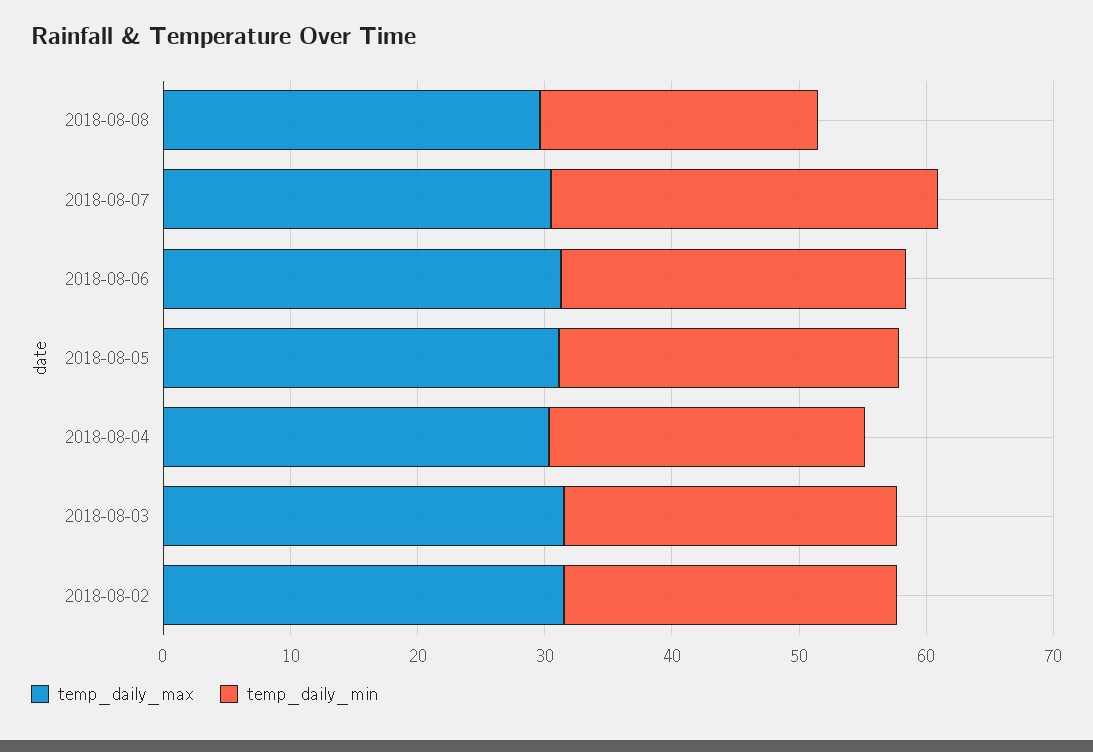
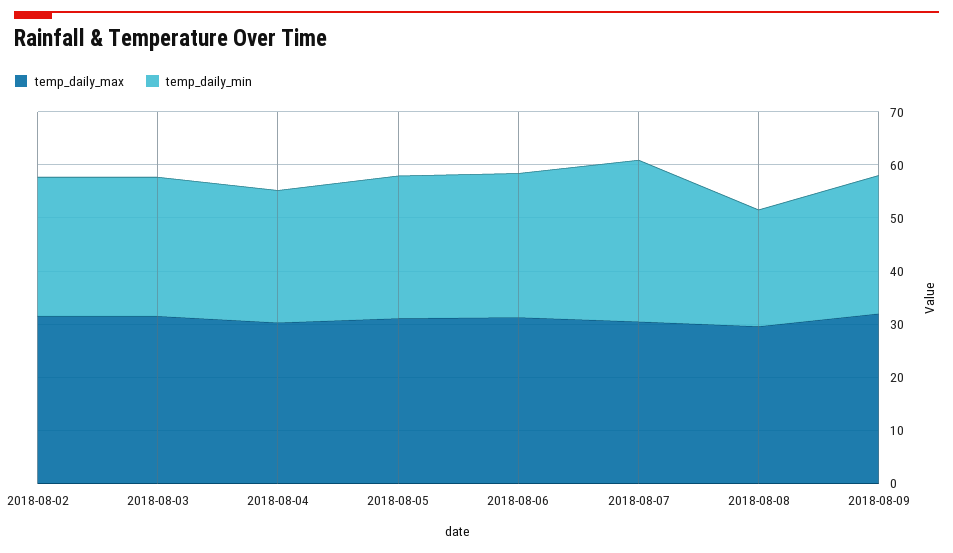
temp_daily_max, 2018-08-09: none -> 32
temp_daily_min, 2018-08-09: none -> 26

